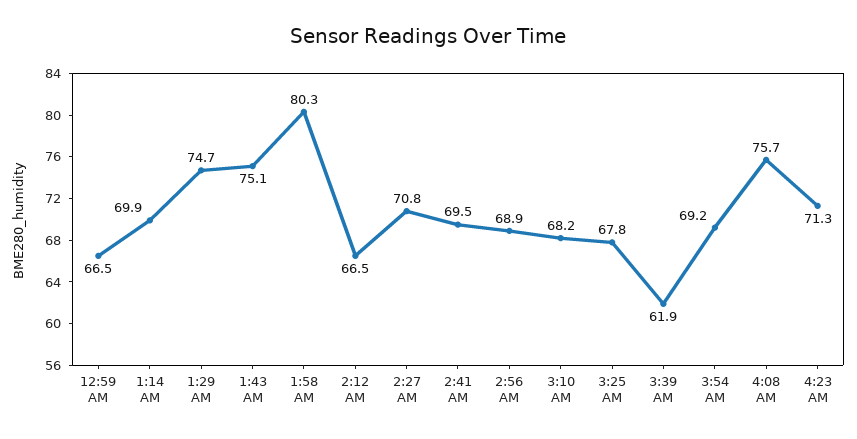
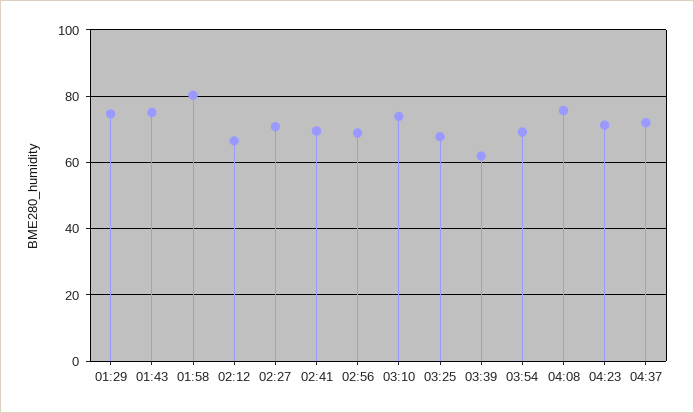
12:59 AM: 66.5 -> none
1:14 AM: 69.9 -> none
3:10 AM: 68.2 -> 74
04:37: none -> 72

